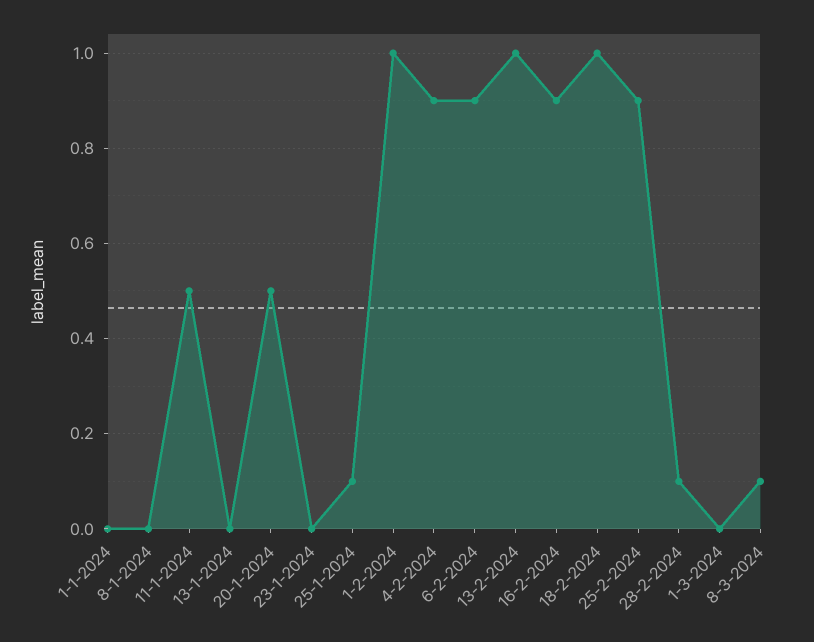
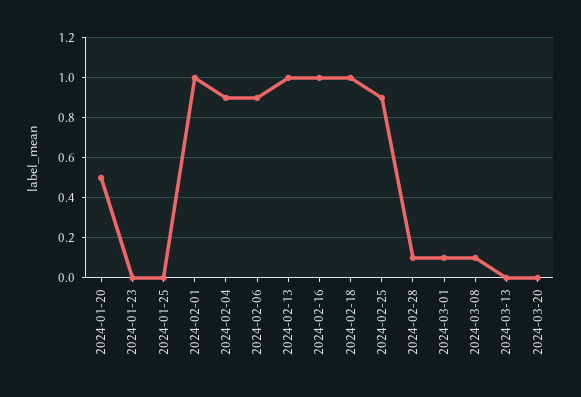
1-1-2024: 0 -> none
8-1-2024: 0 -> none
11-1-2024: 0.5 -> none
13-1-2024: 0 -> none
25-1-2024: 0.1 -> 0
16-2-2024: 0.9 -> 1
1-3-2024: 0 -> 0.1
2024-03-13: none -> 0
2024-03-20: none -> 0

